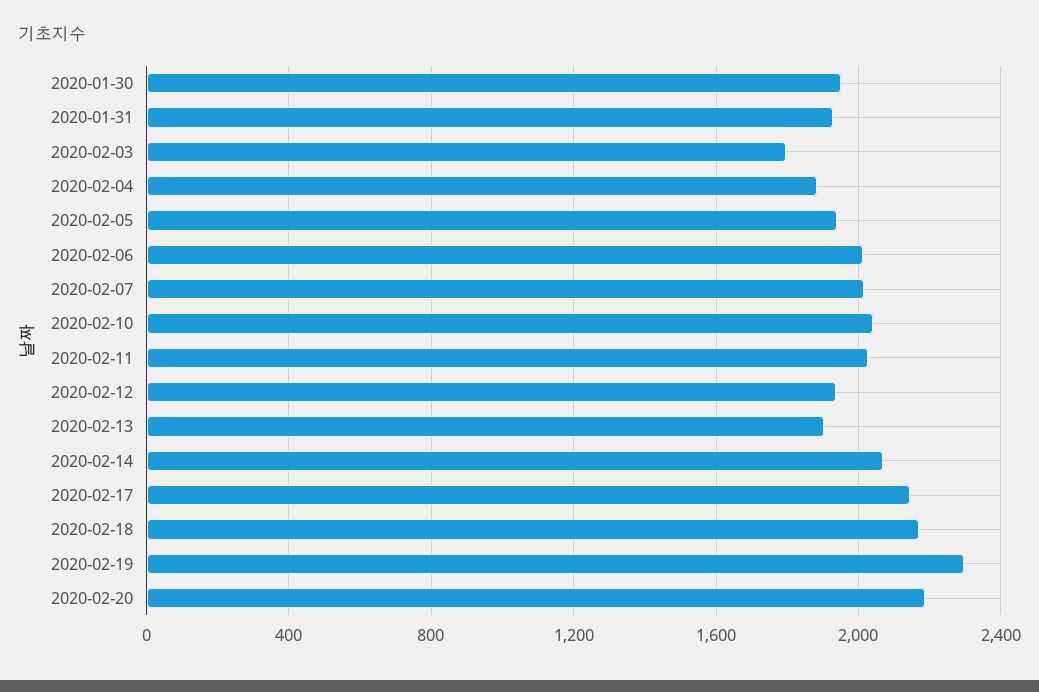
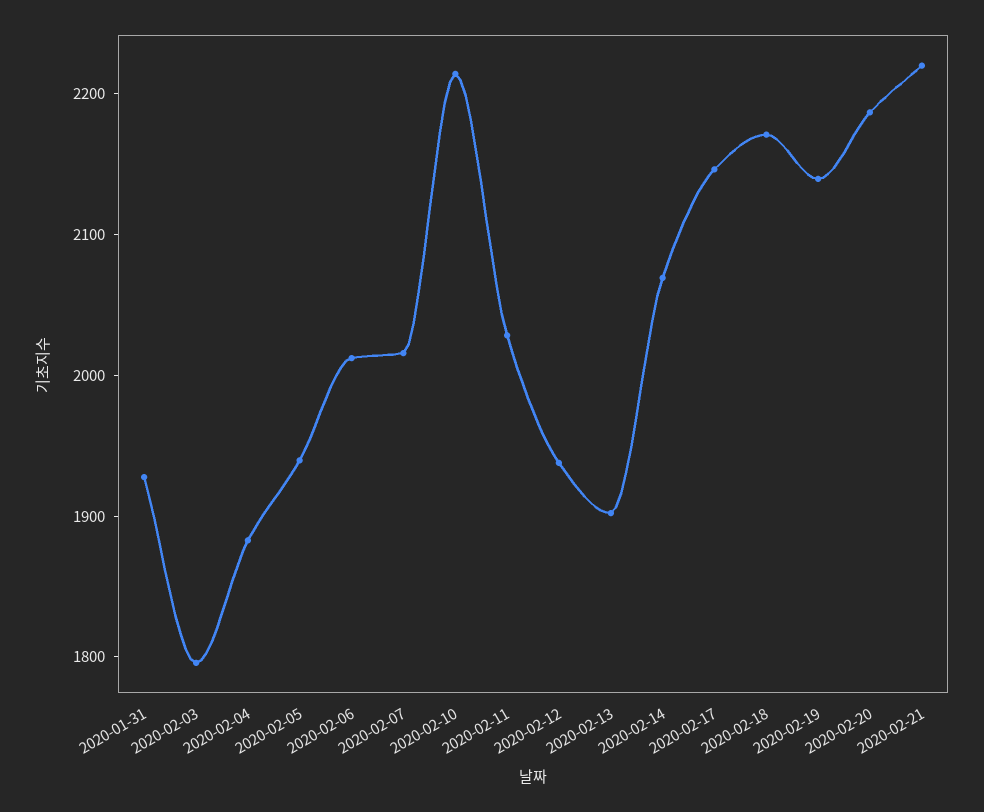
2020-01-30: 1950 -> none
2020-02-10: 2050 -> 2220
2020-02-19: 2300 -> 2140
2020-02-21: none -> 2220

